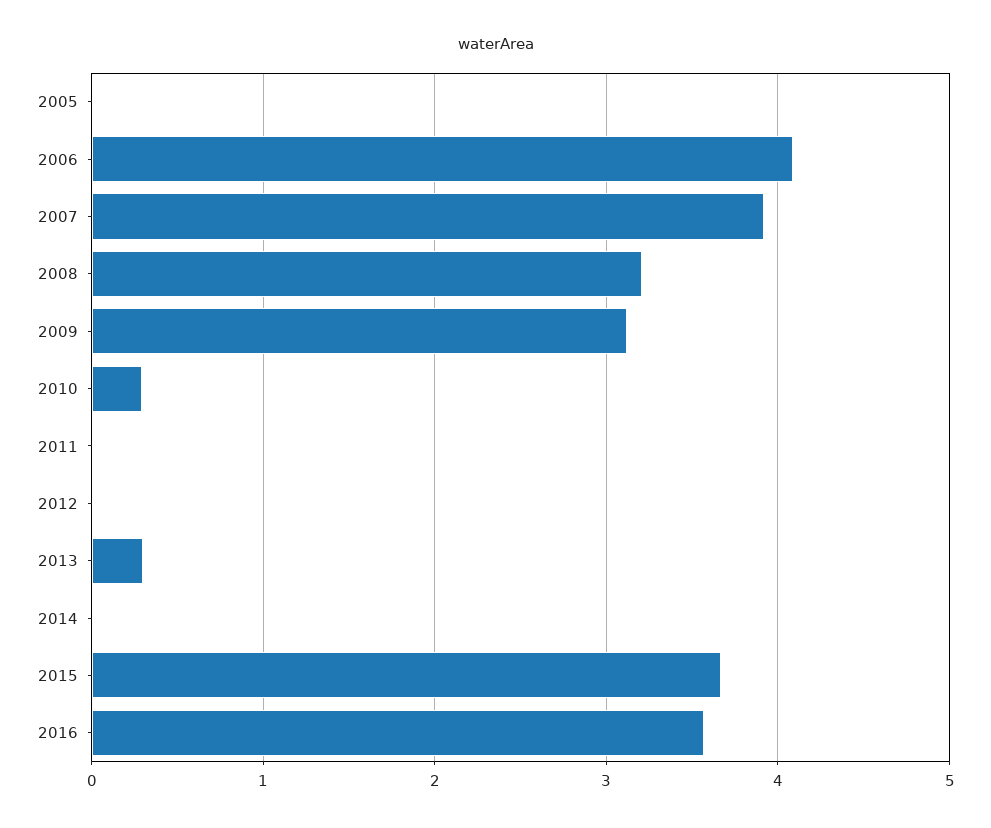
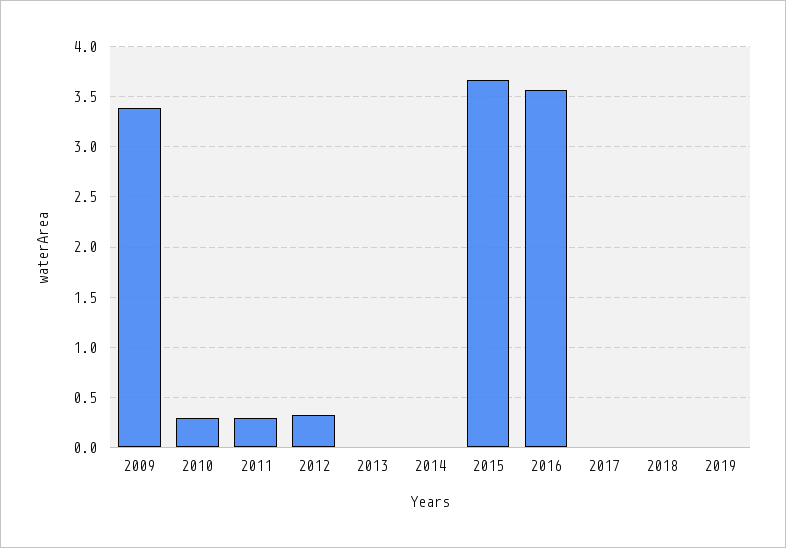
2005: 0 -> none
2006: 4.1 -> none
2007: 3.9 -> none
2008: 3.2 -> none
2009: 3.1 -> 3.4
2011: 0 -> 0.3
2012: 0 -> 0.3
2013: 0.3 -> 0
2017: none -> 0
2018: none -> 0
2019: none -> 0

